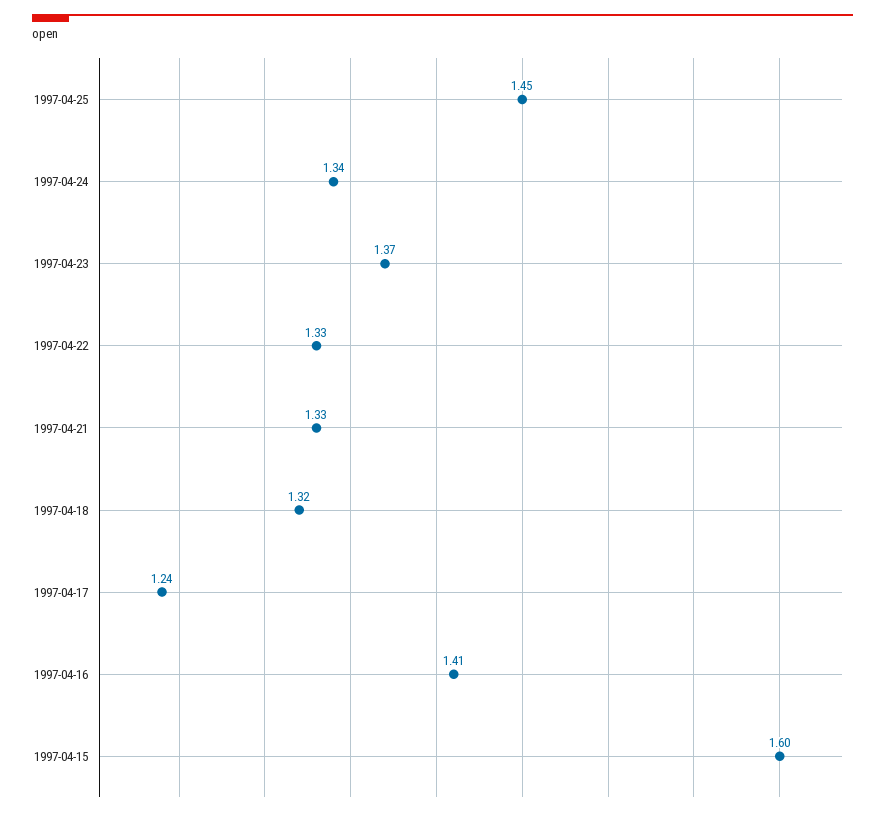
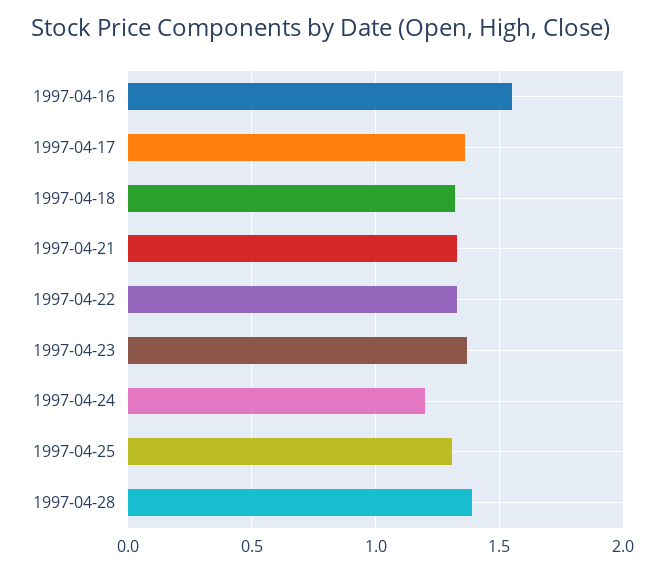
1997-04-25: 1.45 -> 1.3
1997-04-24: 1.34 -> 1.2
1997-04-17: 1.24 -> 1.35
1997-04-16: 1.41 -> 1.55
1997-04-15: 1.6 -> none
1997-04-28: none -> 1.4

